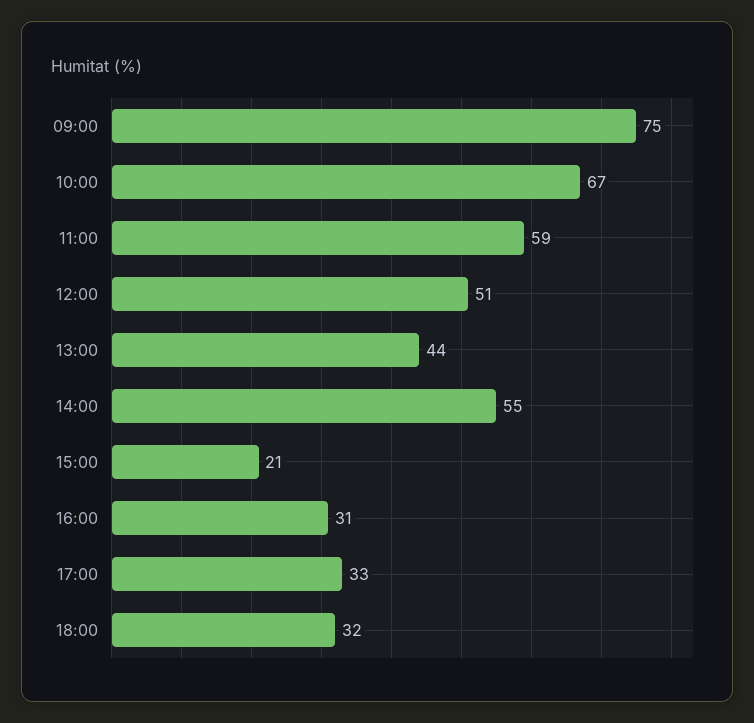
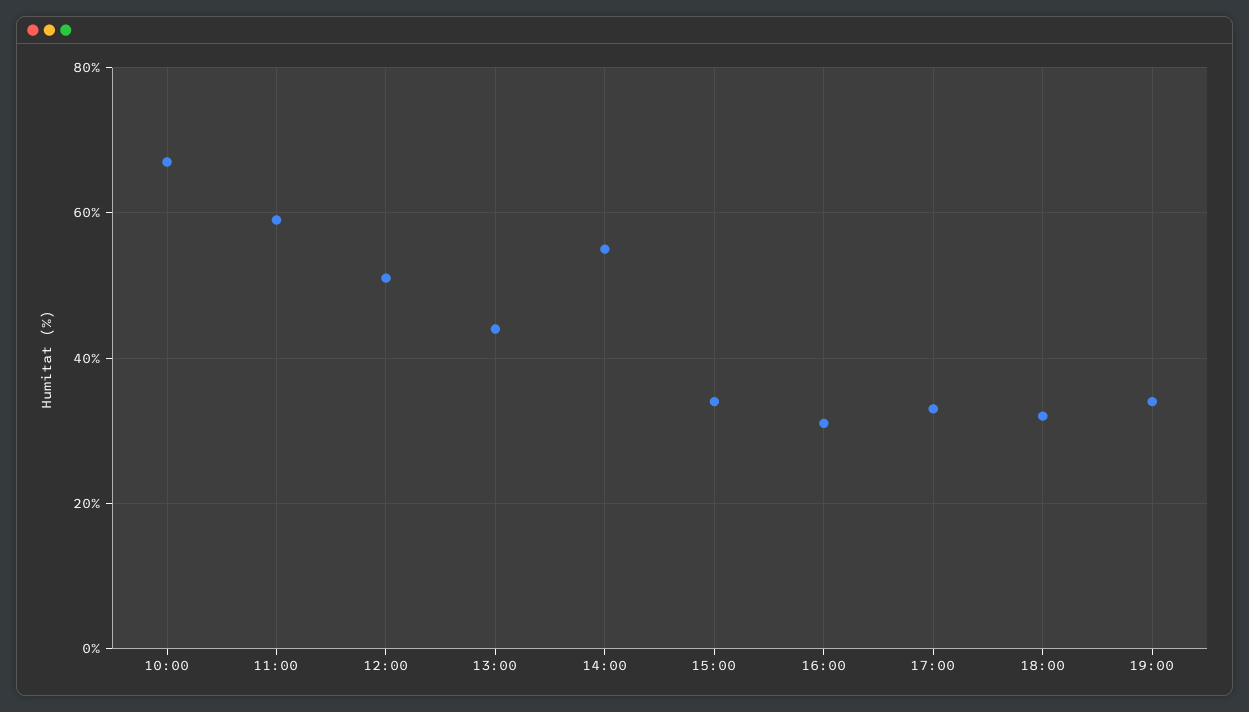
09:00: 75 -> none
15:00: 21 -> 35
19:00: none -> 35

